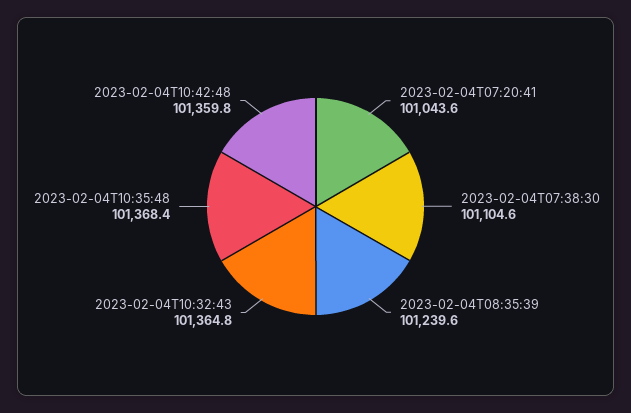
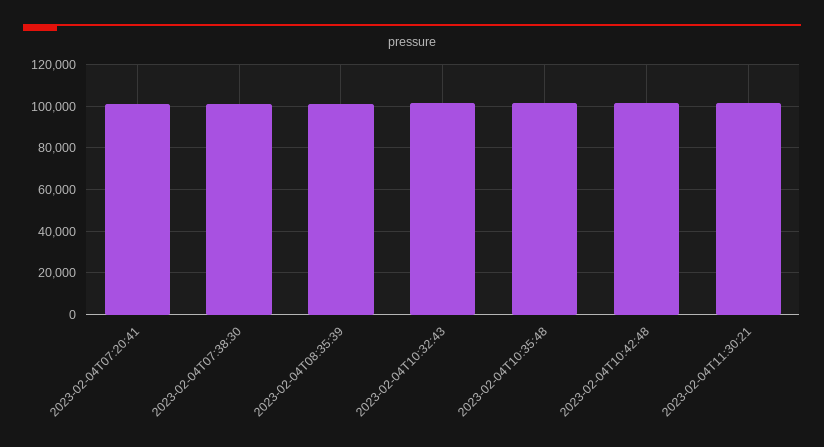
2023-02-04T11:30:21: none -> 100000

